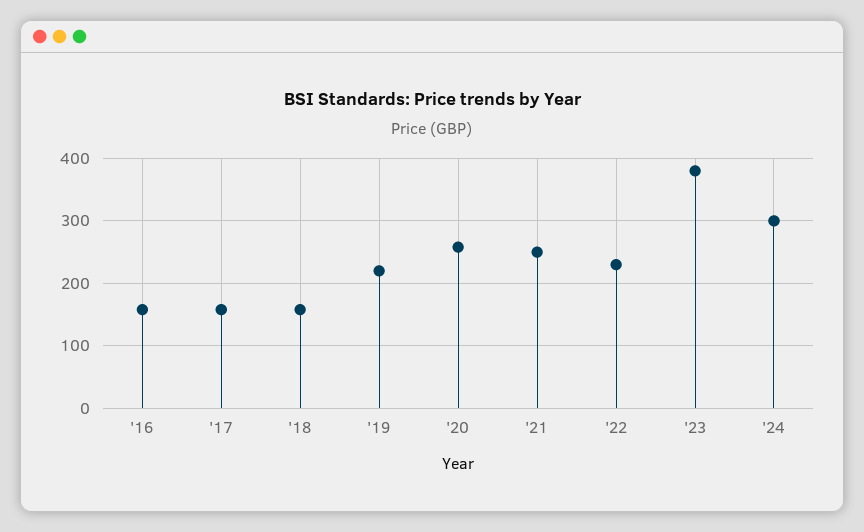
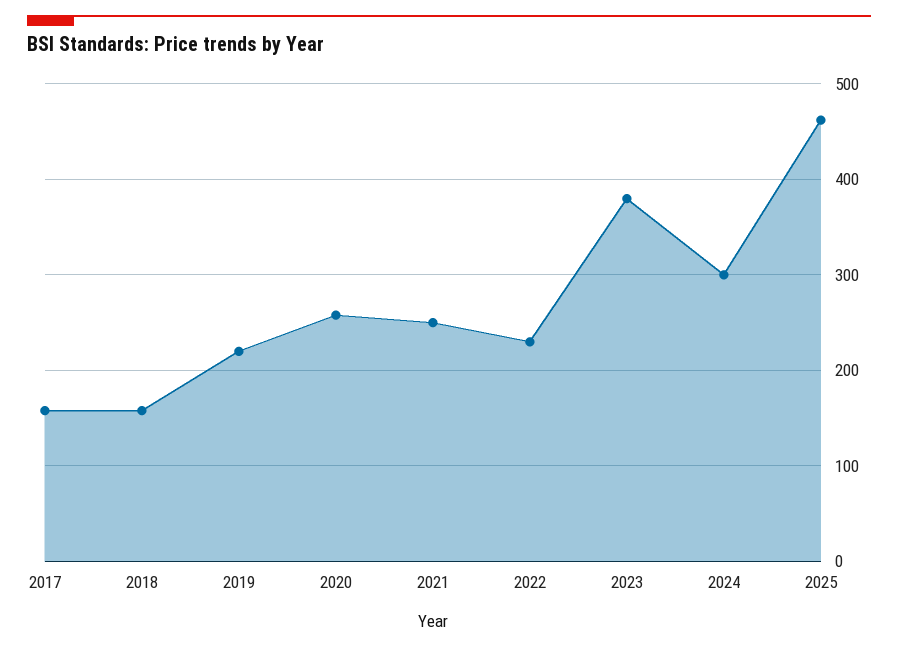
'16: 160 -> none
2025: none -> 460

